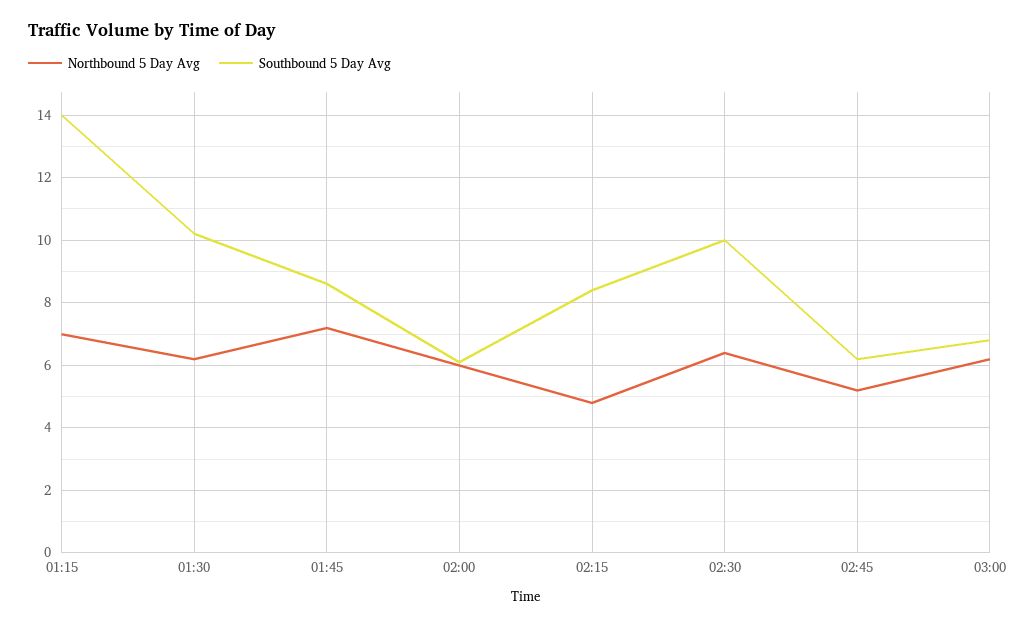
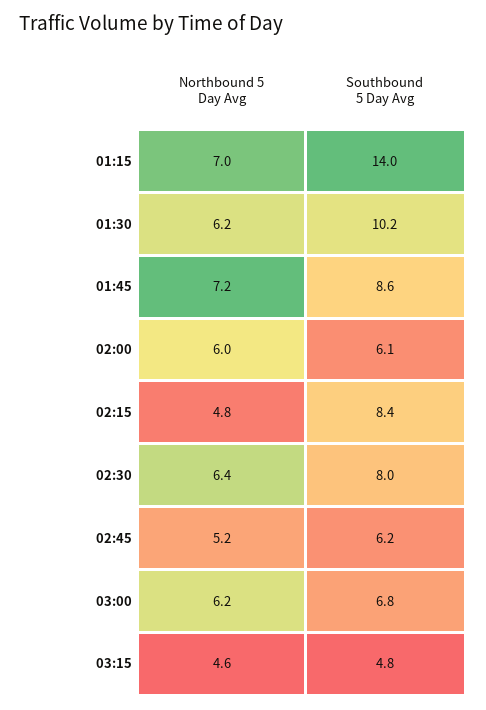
Southbound 5 Day Avg, 02:30: 10 -> 8
Northbound 5 Day Avg, 03:15: none -> 4.6
Southbound 5 Day Avg, 03:15: none -> 4.8

